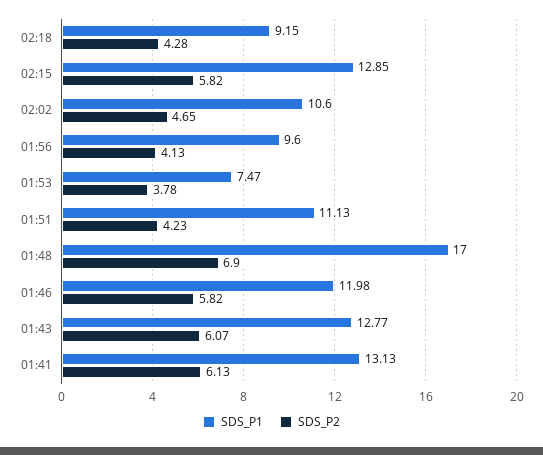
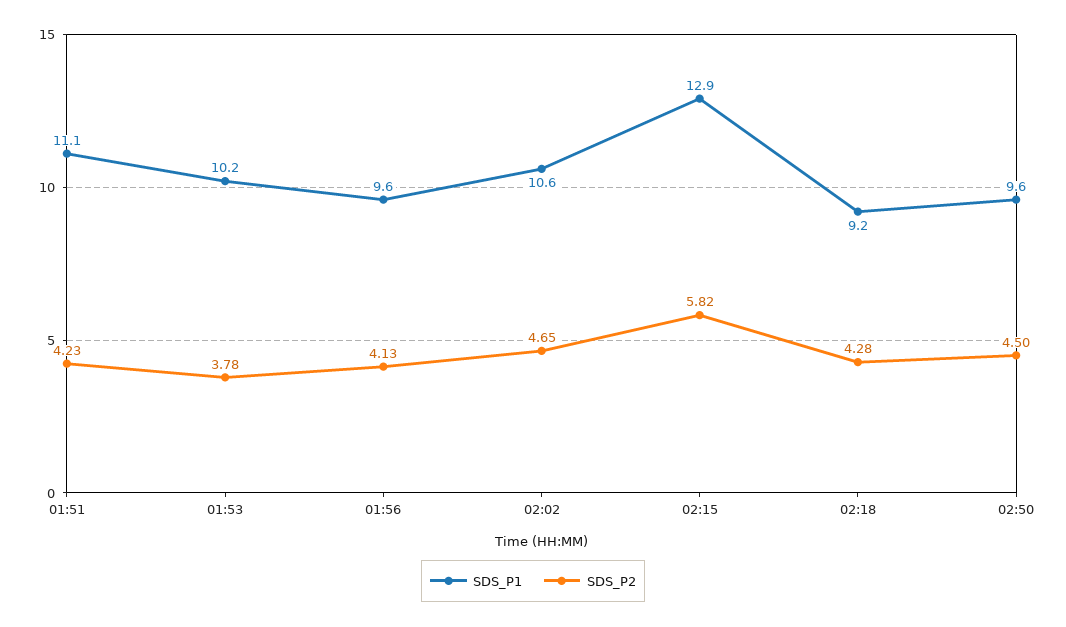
SDS_P1, 01:53: 7.47 -> 10.2
SDS_P1, 01:48: 17 -> none
SDS_P2, 01:48: 6.9 -> none
SDS_P1, 01:46: 11.98 -> none
SDS_P2, 01:46: 5.82 -> none
SDS_P1, 01:43: 12.77 -> none
SDS_P2, 01:43: 6.07 -> none
SDS_P1, 01:41: 13.13 -> none
SDS_P2, 01:41: 6.13 -> none
SDS_P1, 02:50: none -> 9.6
SDS_P2, 02:50: none -> 4.5

